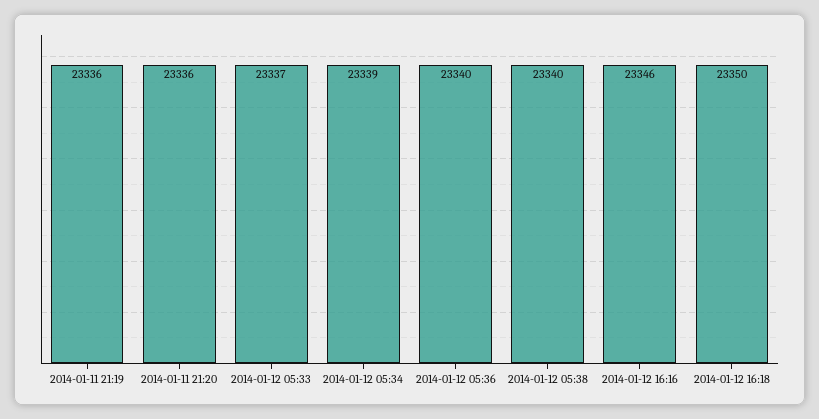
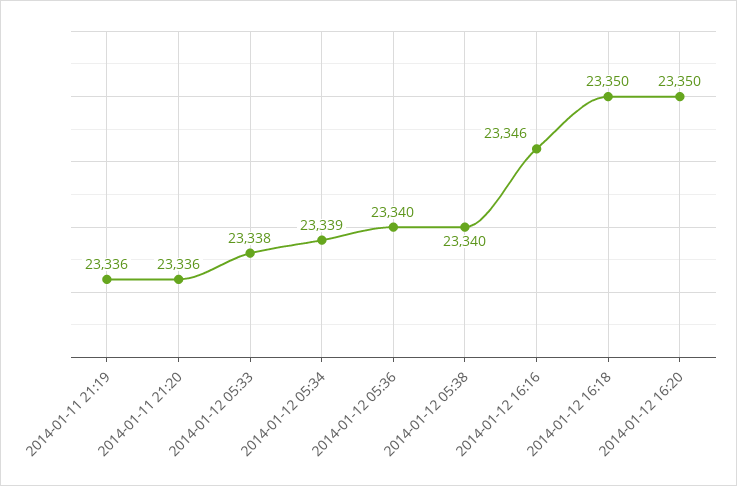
2014-01-12 05:33: 23337 -> 23338
2014-01-12 16:20: none -> 23350

